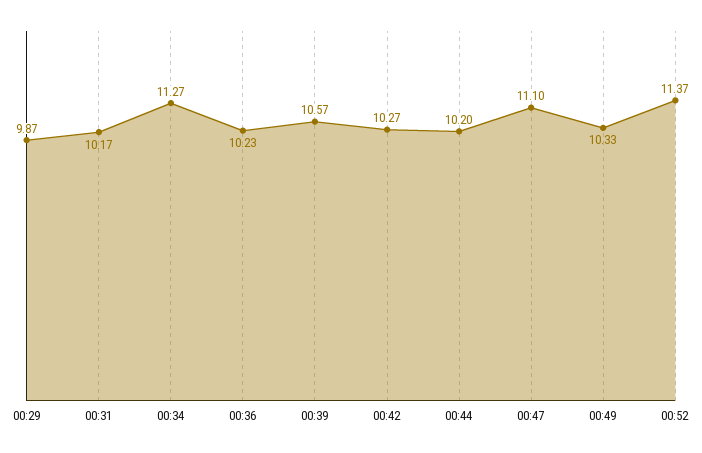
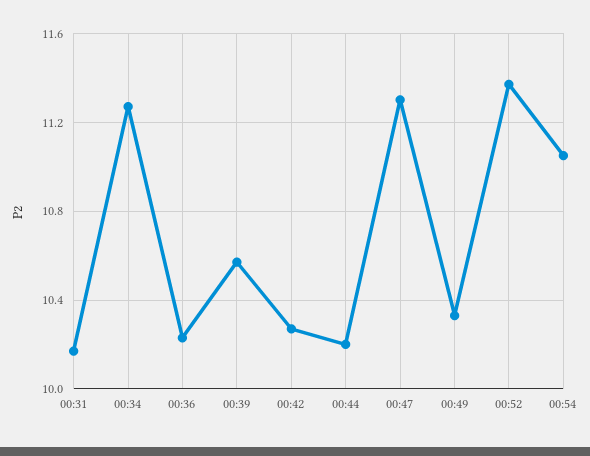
00:29: 9.87 -> none
00:47: 11.1 -> 11.3
00:54: none -> 11.05

